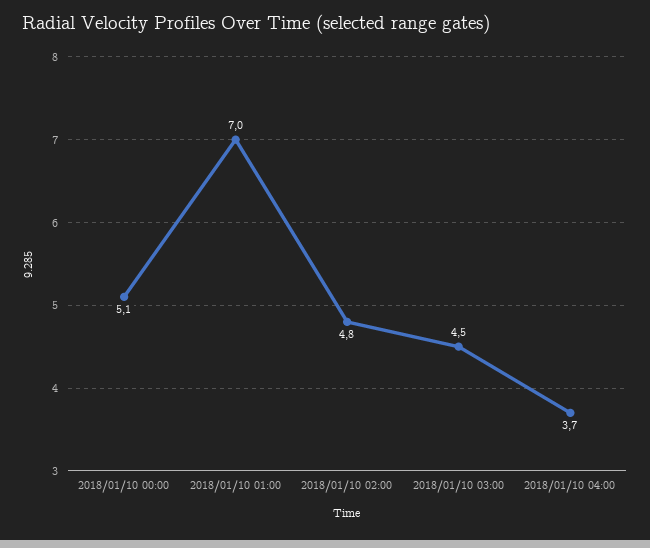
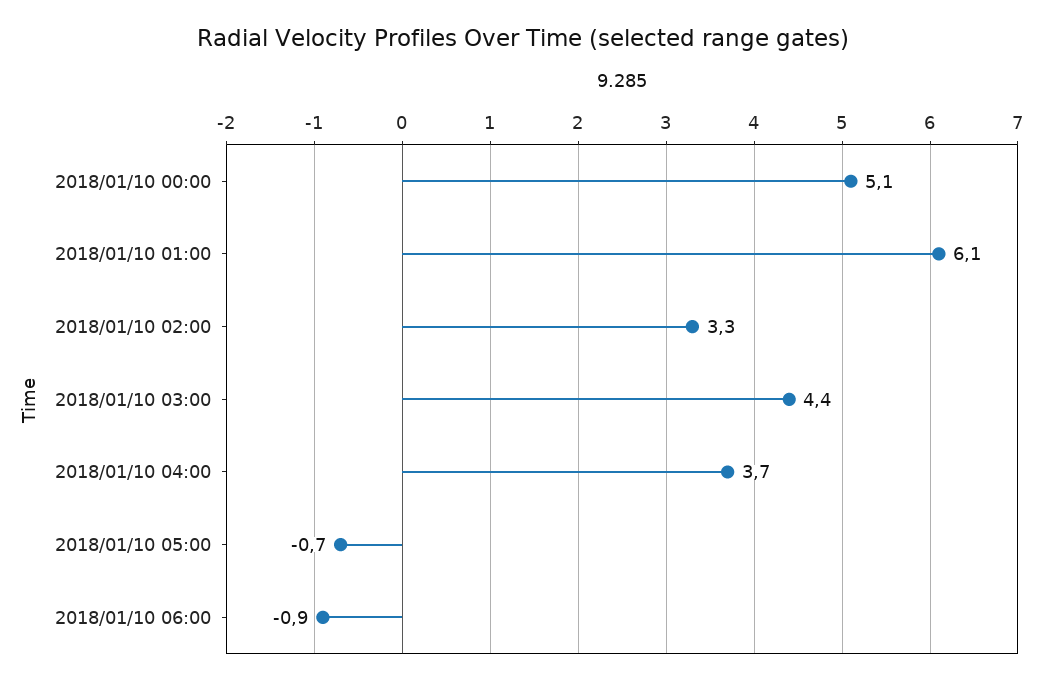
2018/01/10 01:00: 7 -> 6.1
2018/01/10 02:00: 4.8 -> 3.3
2018/01/10 03:00: 4.5 -> 4.4
2018/01/10 05:00: none -> -0.7
2018/01/10 06:00: none -> -0.9

